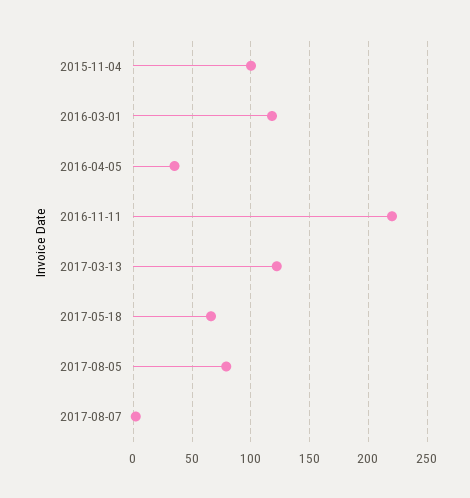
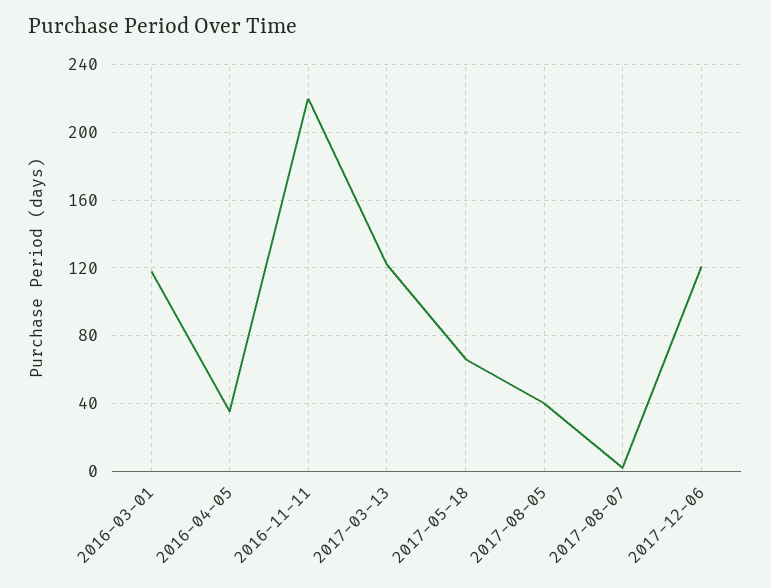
2015-11-04: 100 -> none
2017-08-05: 80 -> 40
2017-12-06: none -> 120

